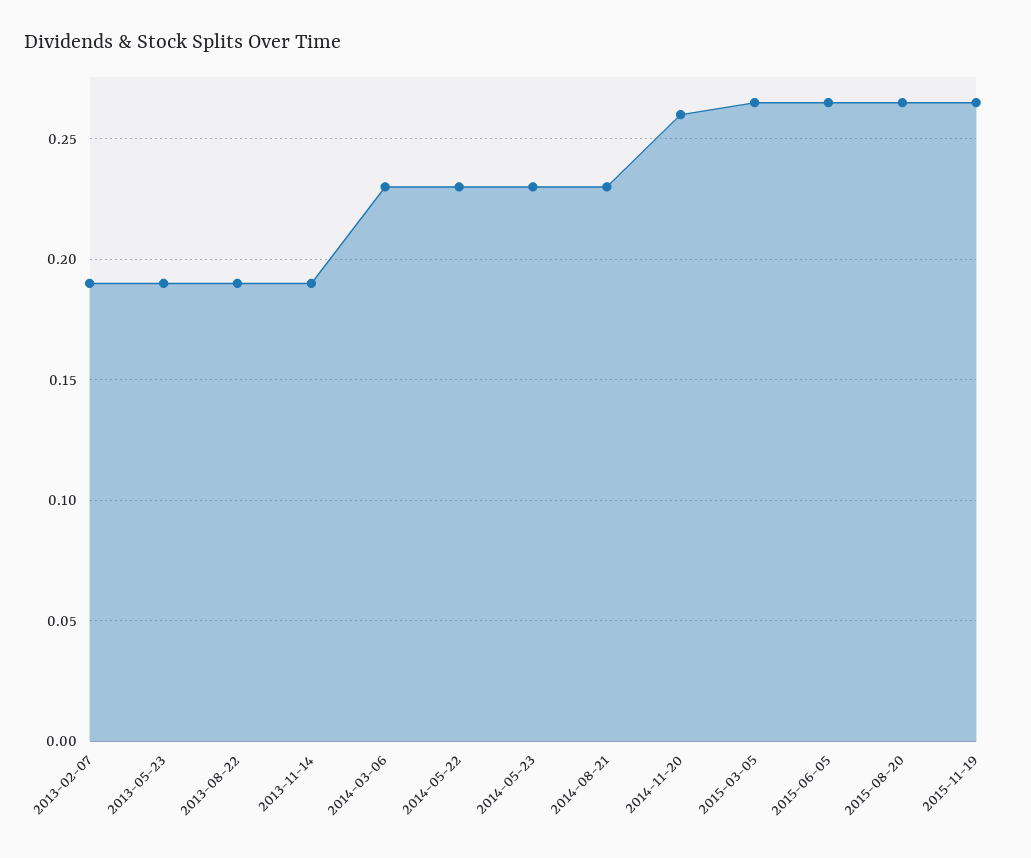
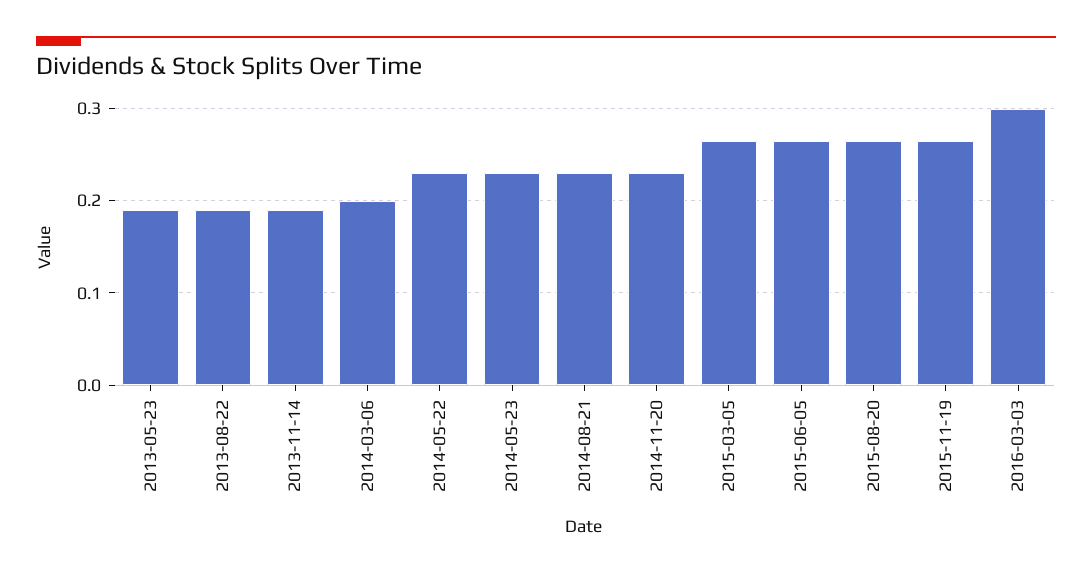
2013-02-07: 0.19 -> none
2014-03-06: 0.23 -> 0.2
2014-11-20: 0.26 -> 0.23
2016-03-03: none -> 0.3

